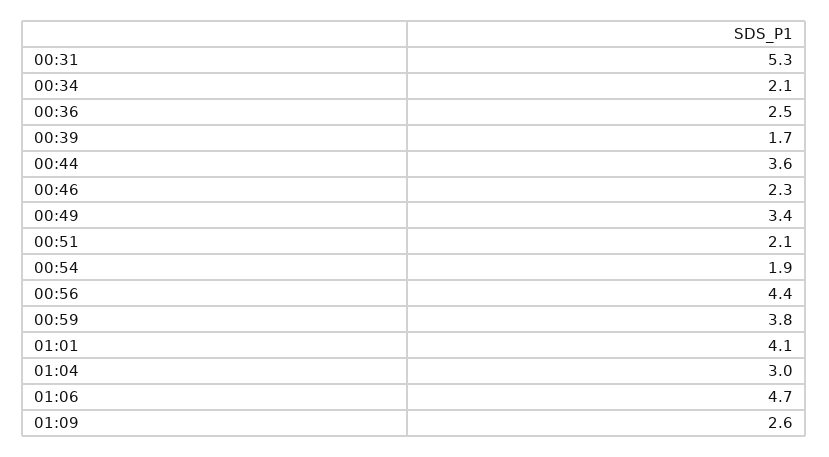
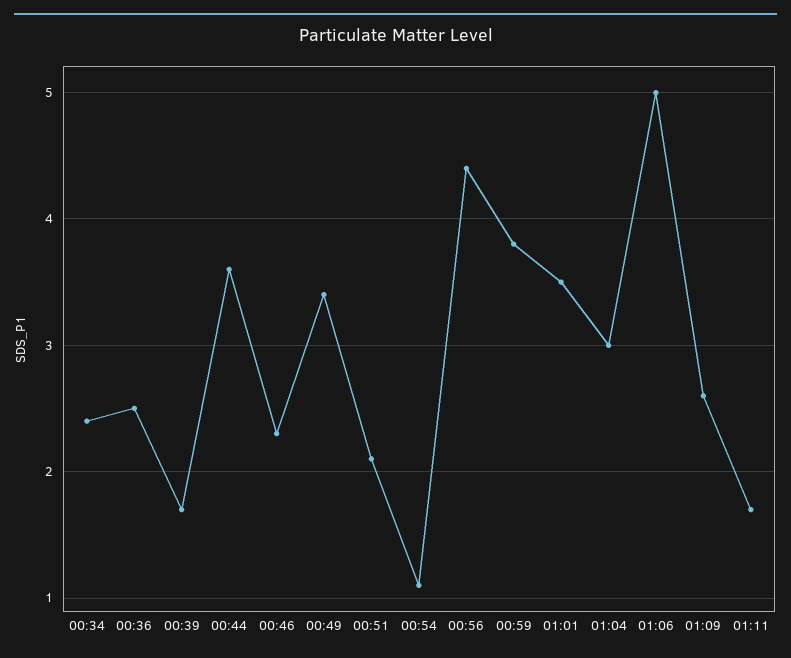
00:31: 5.3 -> none
00:34: 2.1 -> 2.4
00:54: 1.9 -> 1.1
01:01: 4.1 -> 3.5
01:06: 4.7 -> 5
01:11: none -> 1.7

